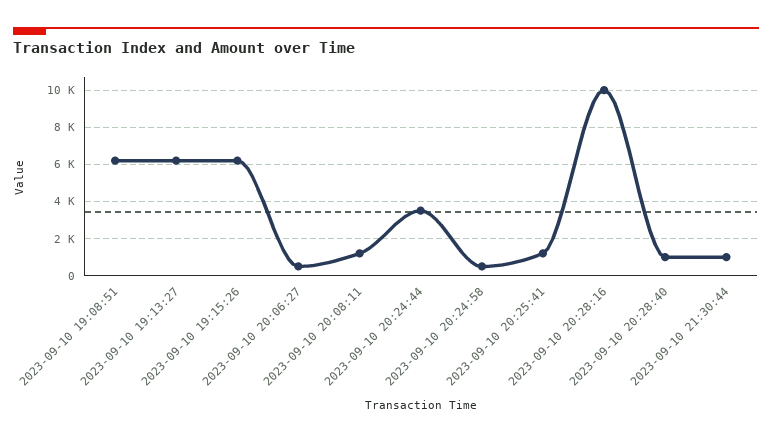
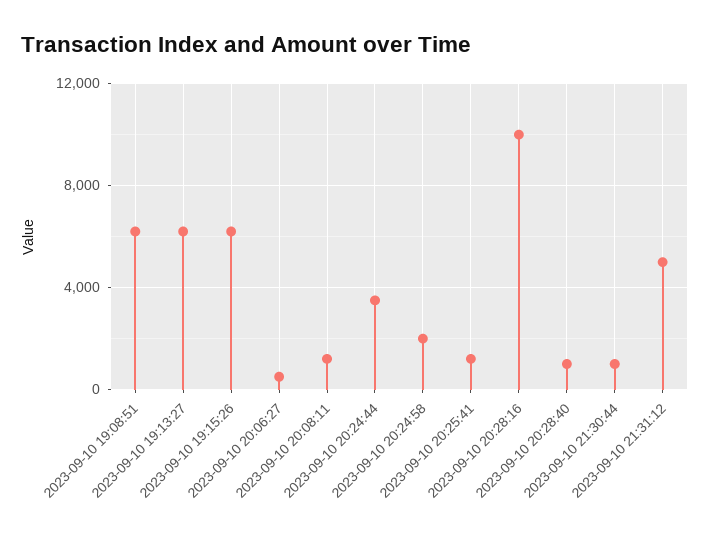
2023-09-10 20:24:58: 500 -> 2000
2023-09-10 21:31:12: none -> 5000

